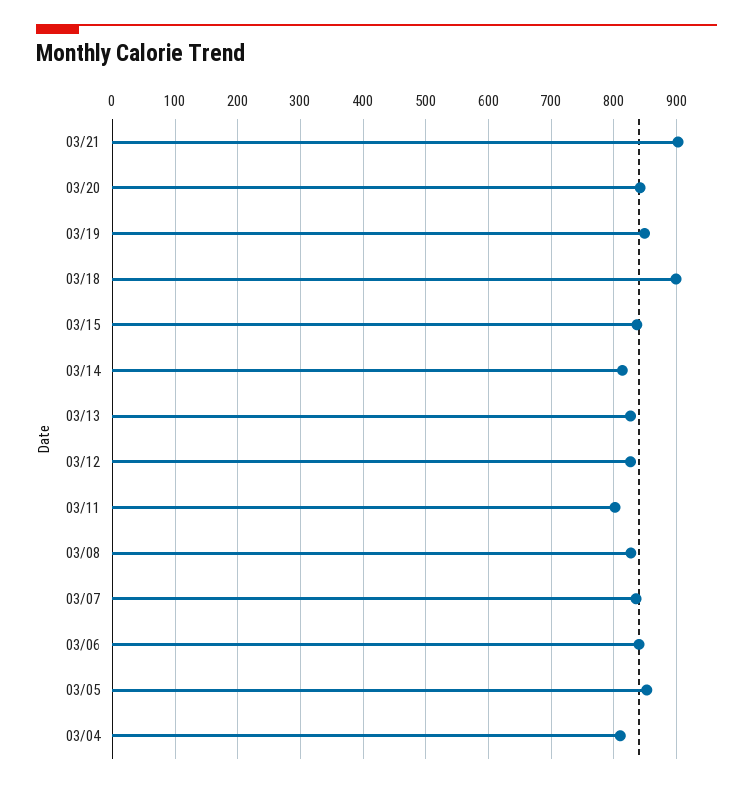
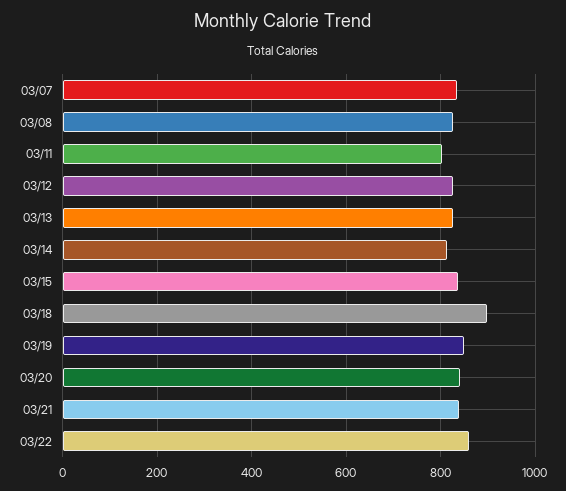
03/21: 900 -> 840
03/06: 840 -> none
03/05: 850 -> none
03/04: 810 -> none
03/22: none -> 860

